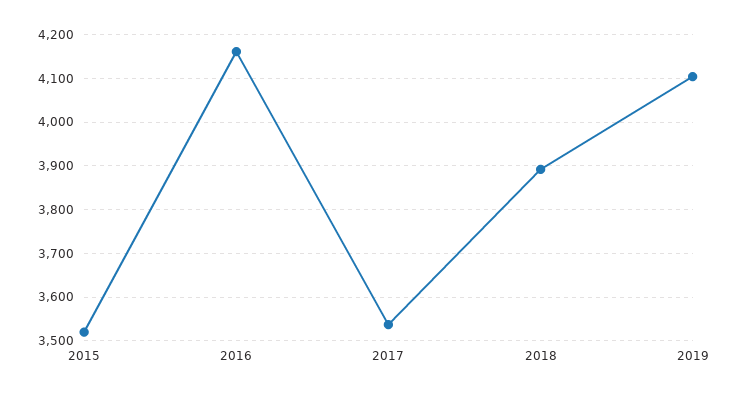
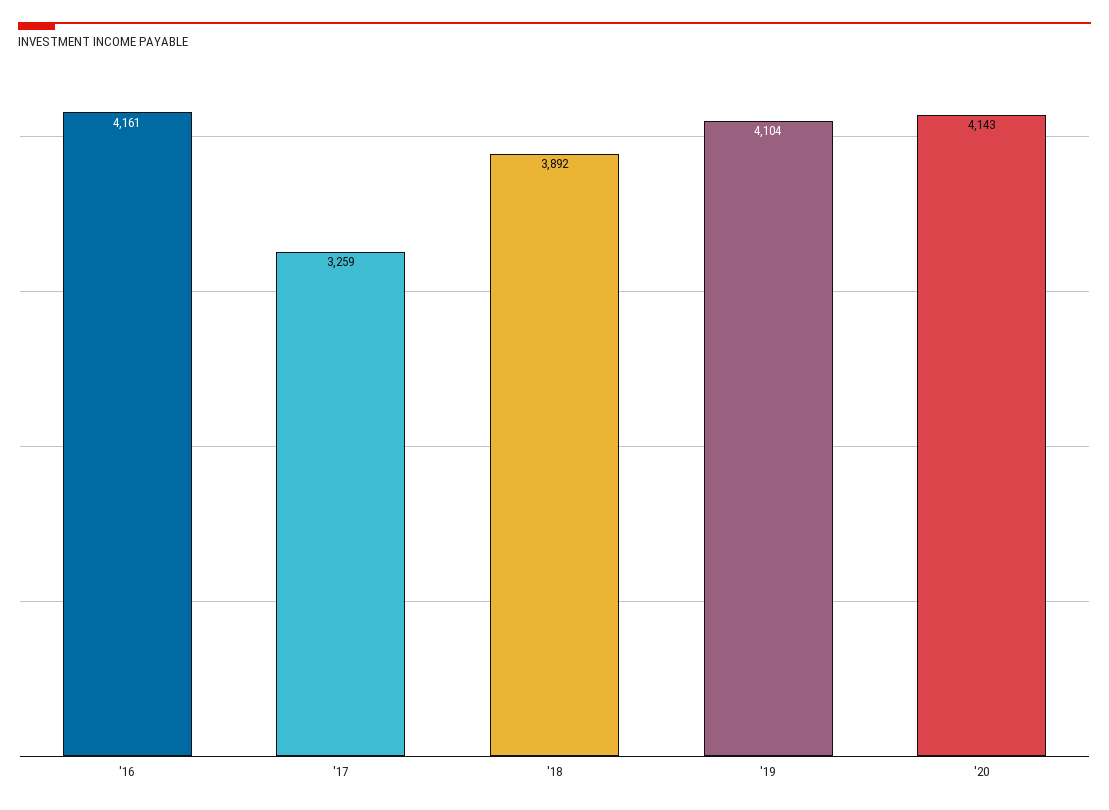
2015: 3520 -> none
2017: 3540 -> 3259
'20: none -> 4143

